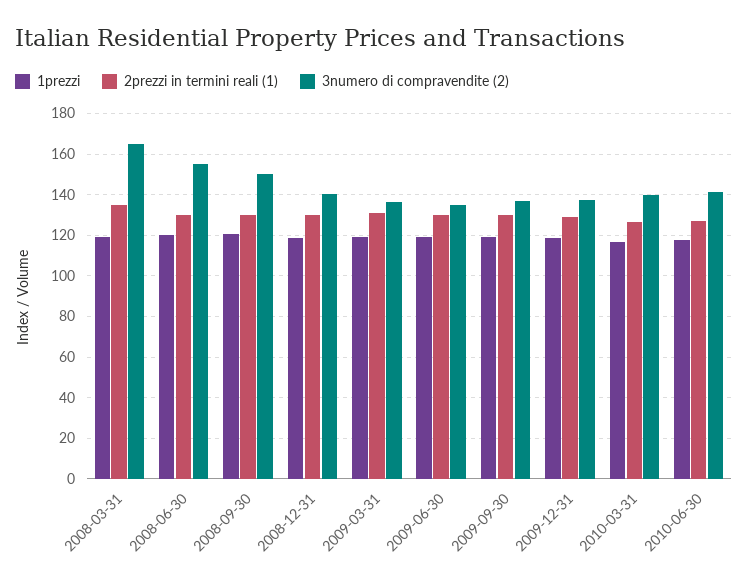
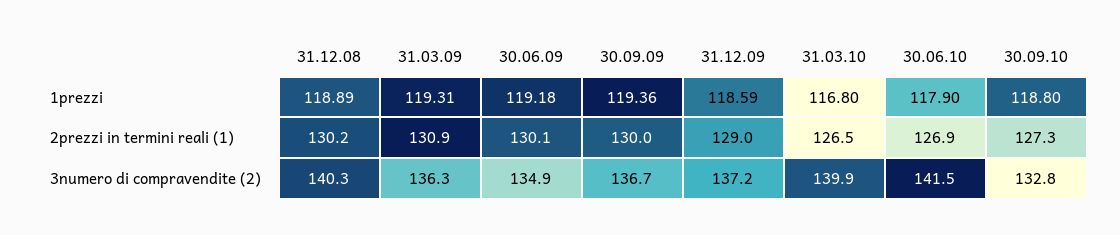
1prezzi, 2008-03-31: 120 -> none
2prezzi in termini reali (1), 2008-03-31: 135 -> none
3numero di compravendite (2), 2008-03-31: 165 -> none
1prezzi, 2008-06-30: 120 -> none
2prezzi in termini reali (1), 2008-06-30: 130 -> none
3numero di compravendite (2), 2008-06-30: 155 -> none
1prezzi, 2008-09-30: 120 -> none
2prezzi in termini reali (1), 2008-09-30: 130 -> none
3numero di compravendite (2), 2008-09-30: 150 -> none
1prezzi, 30.09.10: none -> 118.8
2prezzi in termini reali (1), 30.09.10: none -> 127.3
3numero di compravendite (2), 30.09.10: none -> 132.8

